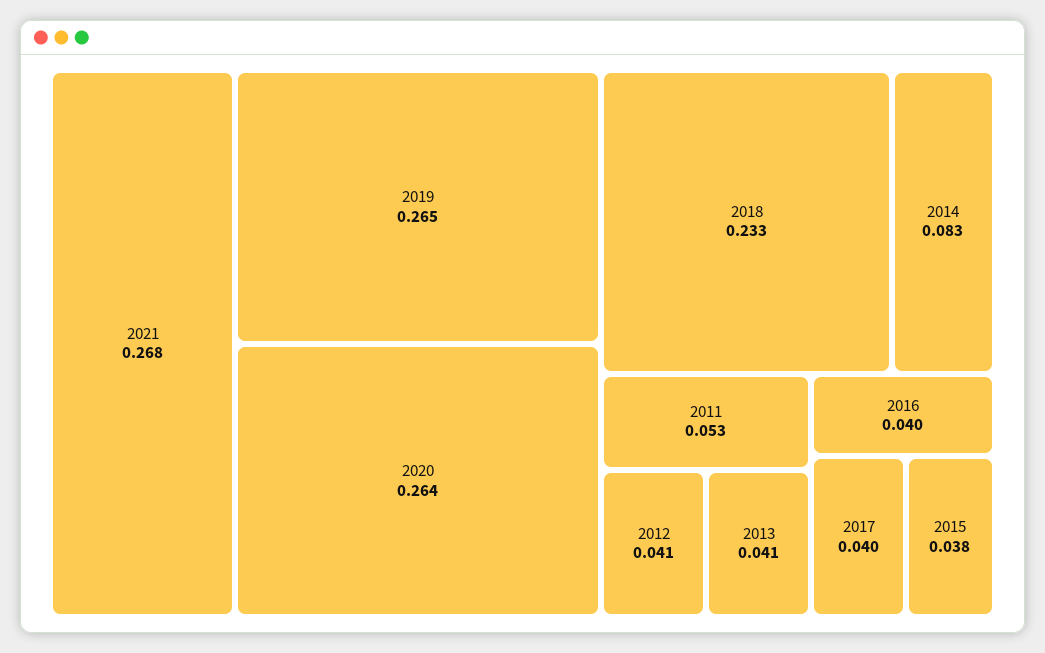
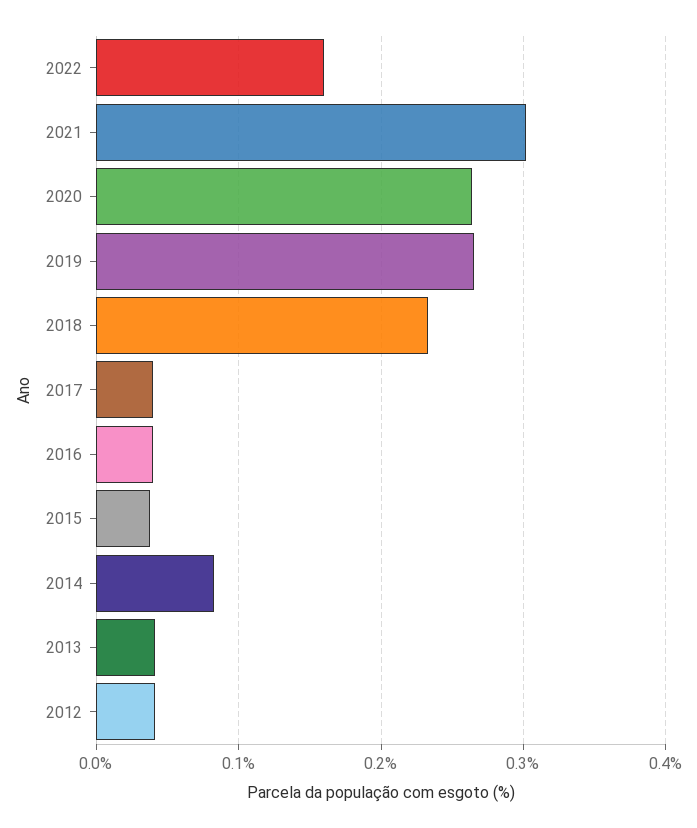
2021: 0.268 -> 0.3
2011: 0.053 -> none
2022: none -> 0.16

